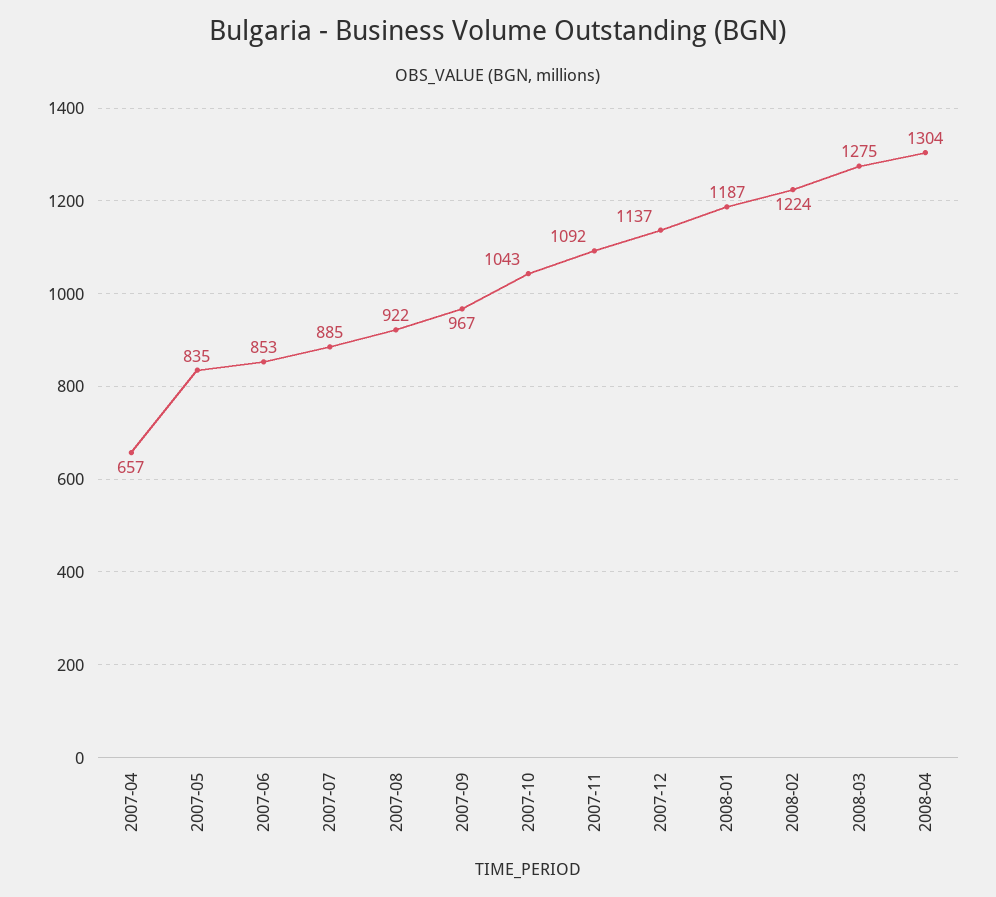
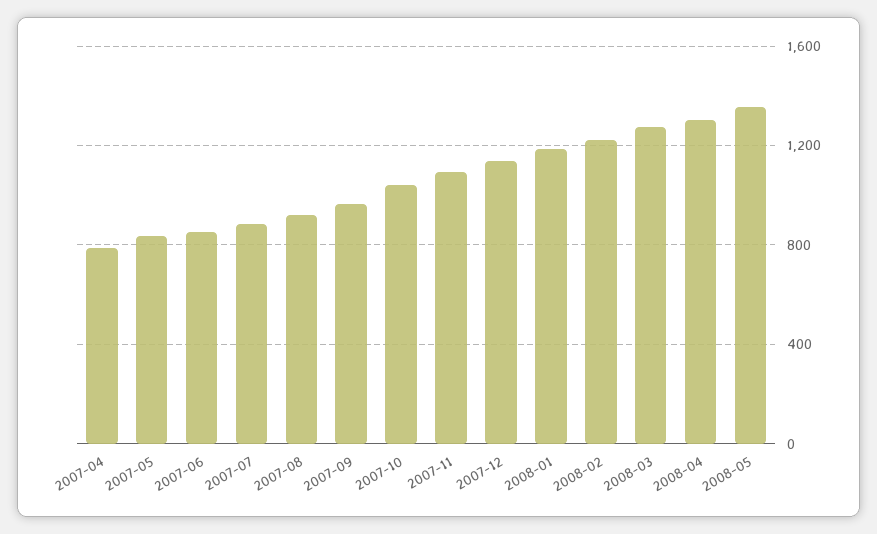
2007-04: 657 -> 800
2008-05: none -> 1350

